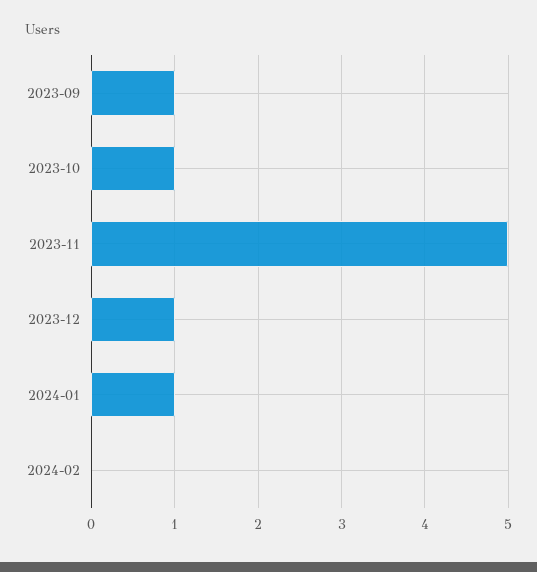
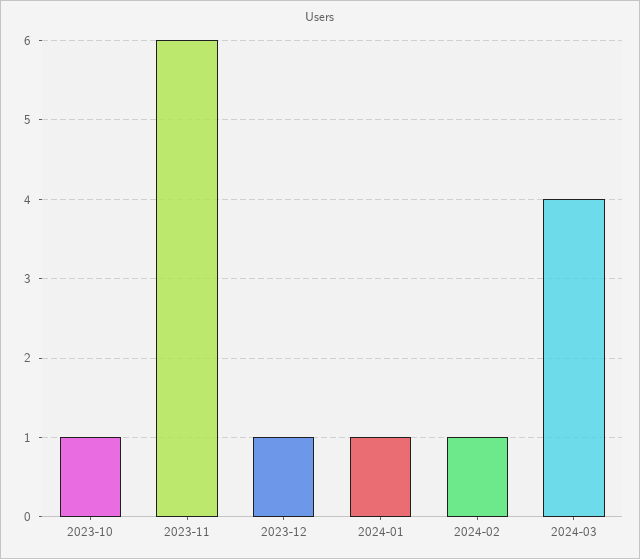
2023-09: 1 -> none
2023-11: 5 -> 6
2024-02: 0 -> 1
2024-03: none -> 4

